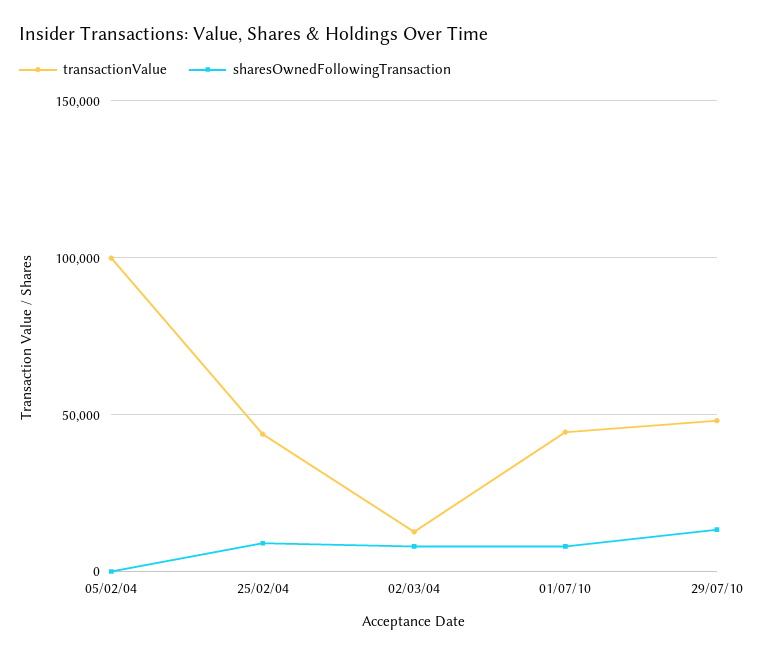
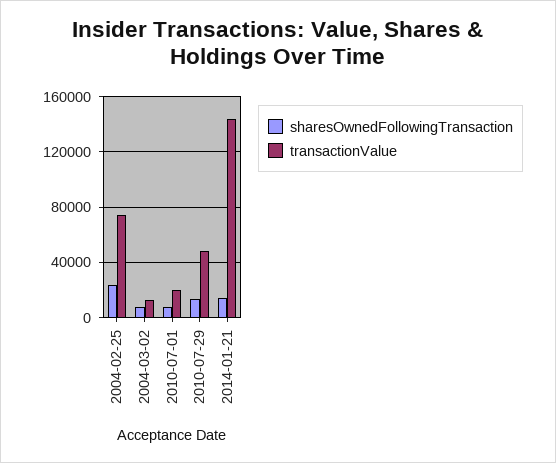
transactionValue, 05/02/04: 100000 -> none
sharesOwnedFollowingTransaction, 05/02/04: 0 -> none
transactionValue, 25/02/04: 45000 -> 75000
sharesOwnedFollowingTransaction, 25/02/04: 10000 -> 25000
transactionValue, 01/07/10: 45000 -> 20000
sharesOwnedFollowingTransaction, 2014-01-21: none -> 15000
transactionValue, 2014-01-21: none -> 145000

